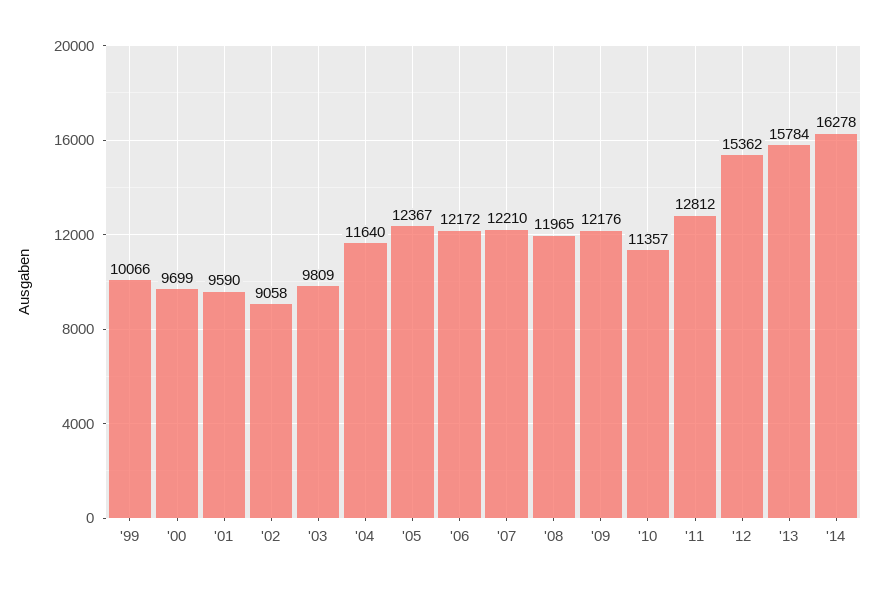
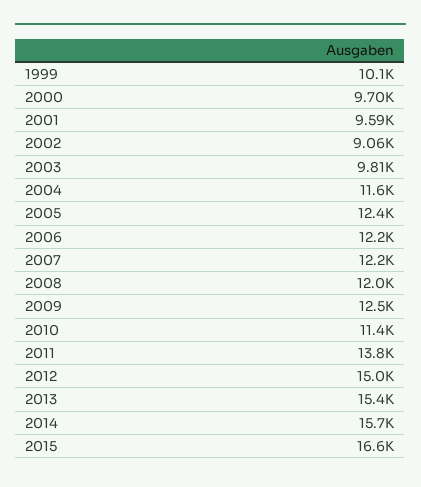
'09: 12176 -> 12500
'11: 12812 -> 13800
'12: 15362 -> 15000
'13: 15784 -> 15400
'14: 16278 -> 15700
2015: none -> 16600

